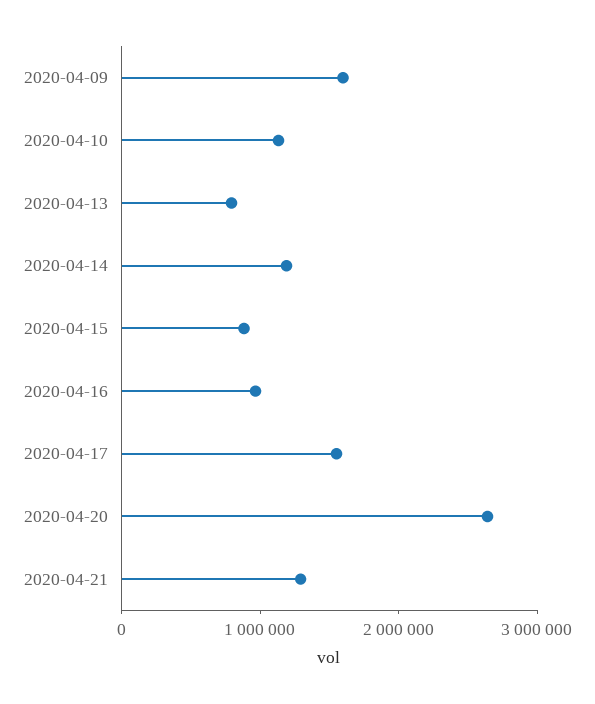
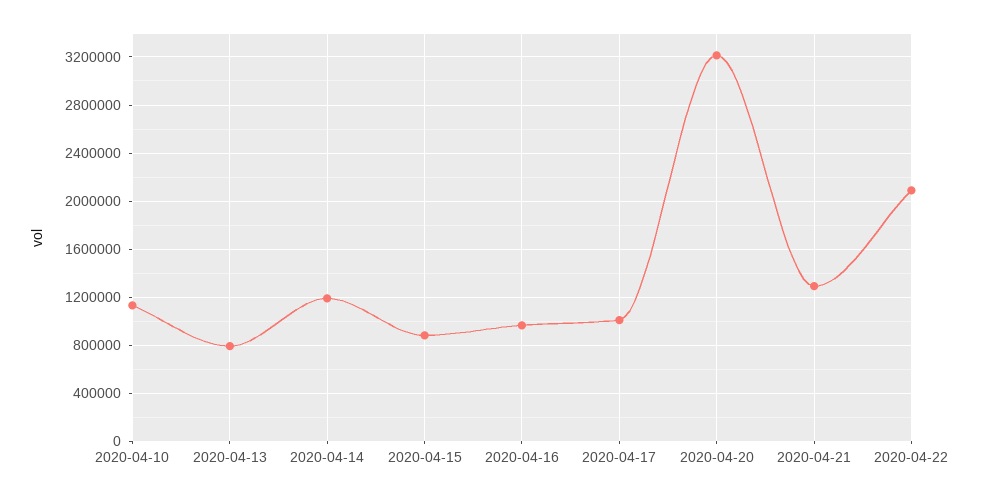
2020-04-09: 1600000 -> none
2020-04-17: 1600000 -> 1000000
2020-04-20: 2600000 -> 3200000
2020-04-22: none -> 2100000

